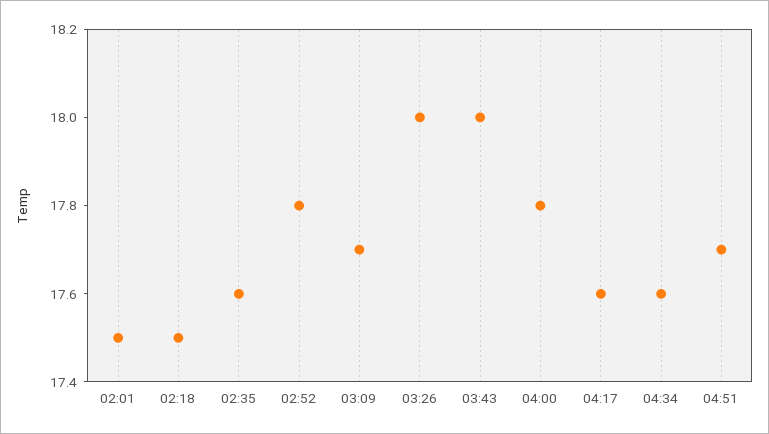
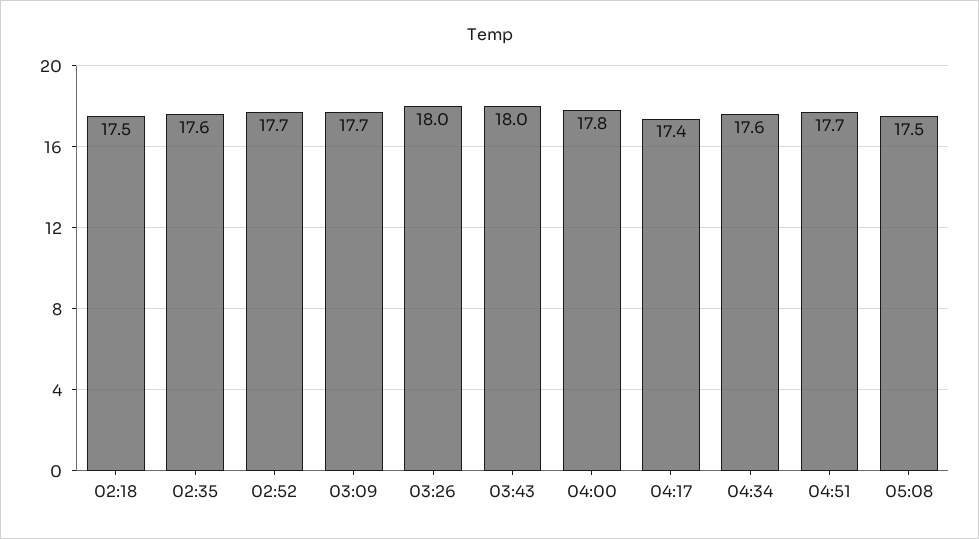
02:01: 17.5 -> none
02:52: 17.8 -> 17.7
04:17: 17.6 -> 17.4
05:08: none -> 17.5

